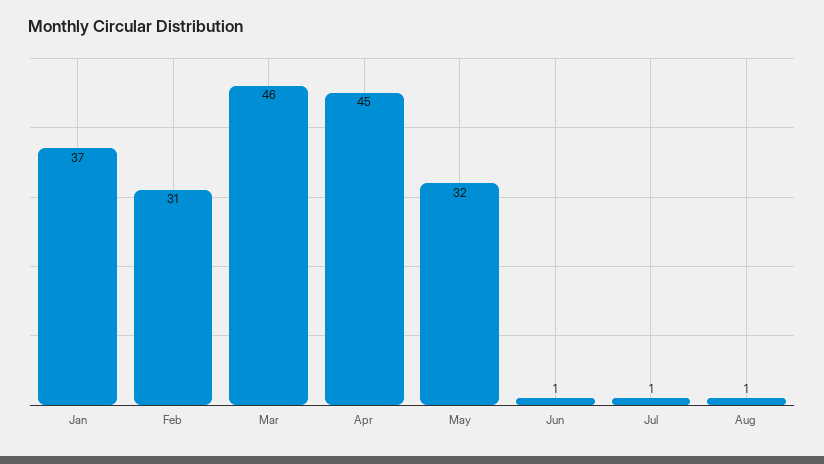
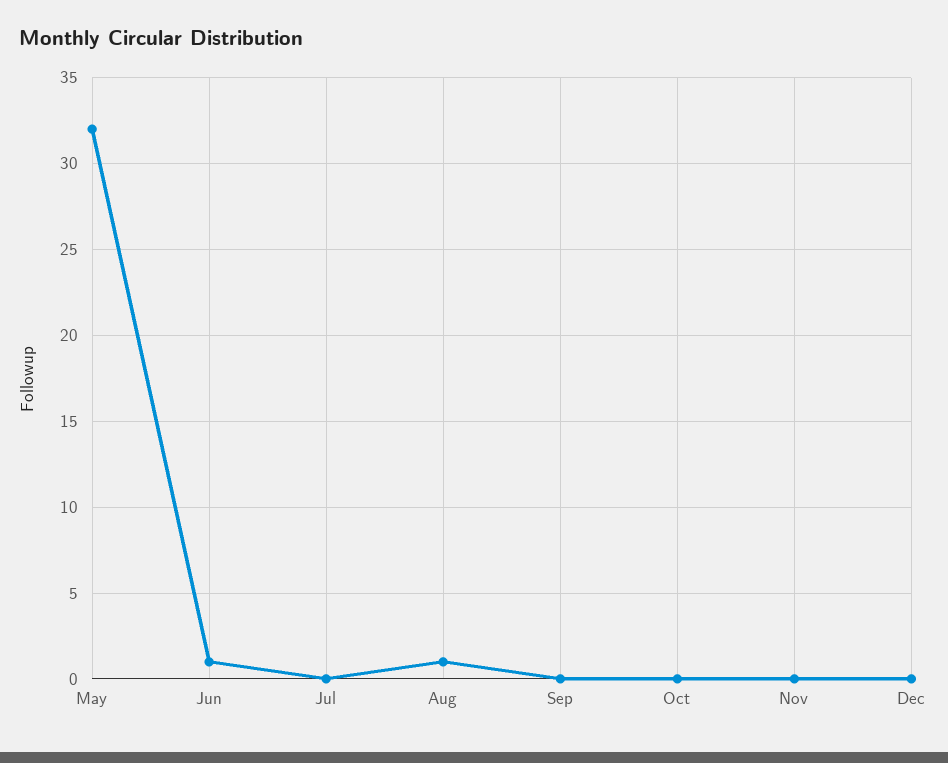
Jan: 37 -> none
Feb: 31 -> none
Mar: 46 -> none
Apr: 45 -> none
Jul: 1 -> 0
Sep: none -> 0
Oct: none -> 0
Nov: none -> 0
Dec: none -> 0

